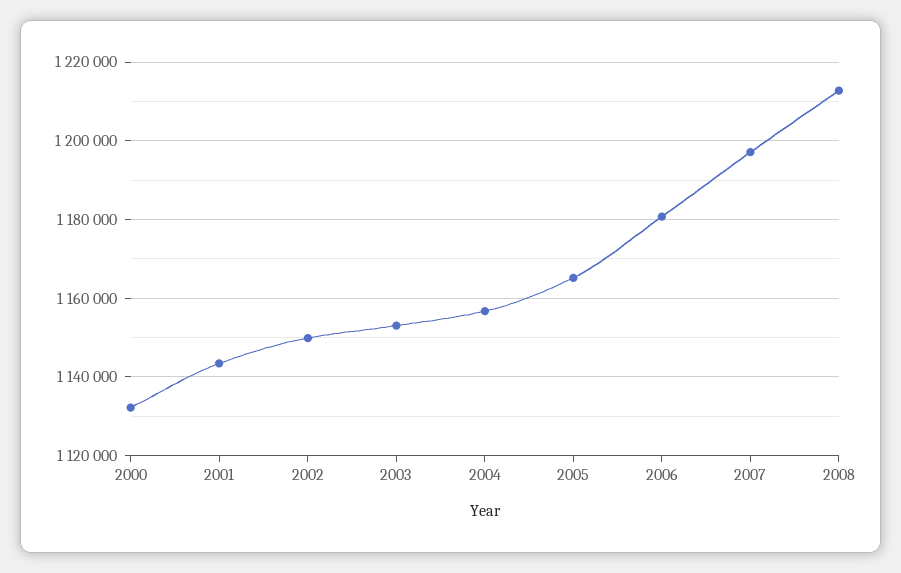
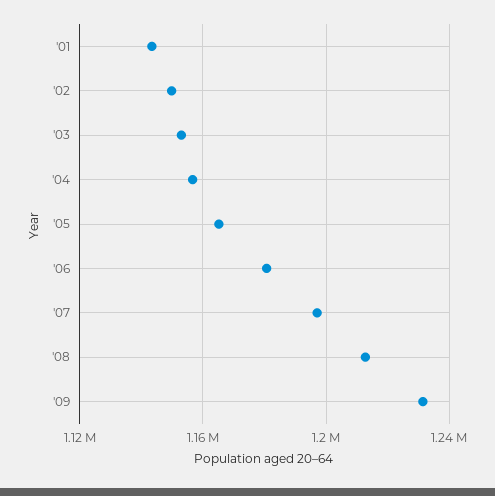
2000: 1132000 -> none
'09: none -> 1230000

